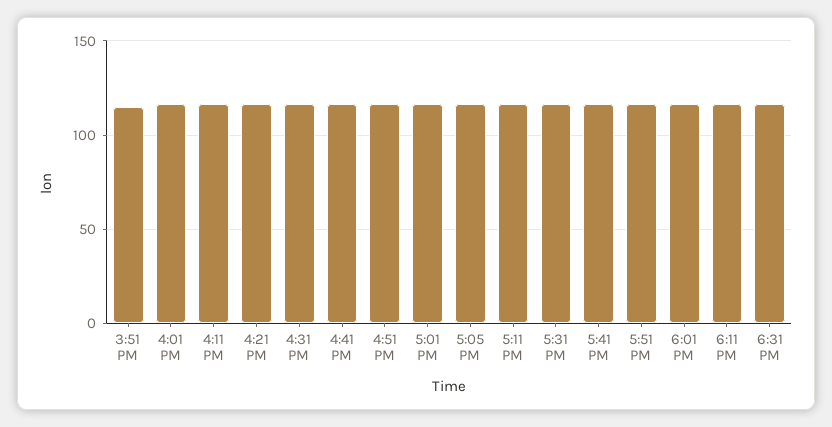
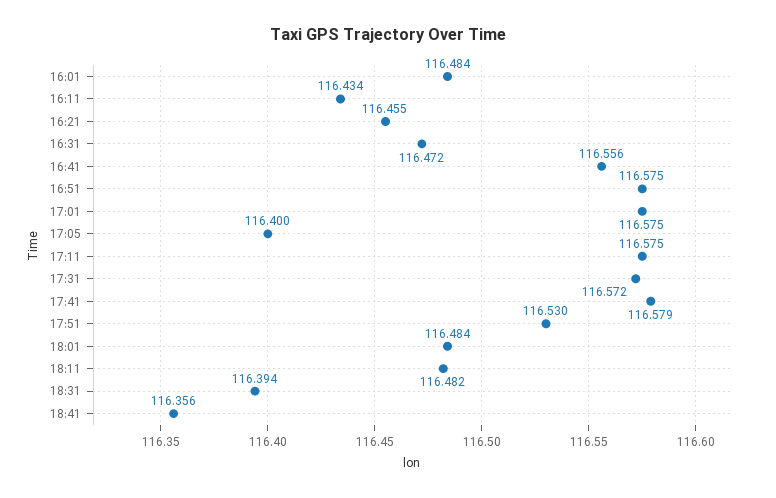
3:51 PM: 115 -> none
18:41: none -> 116.356

